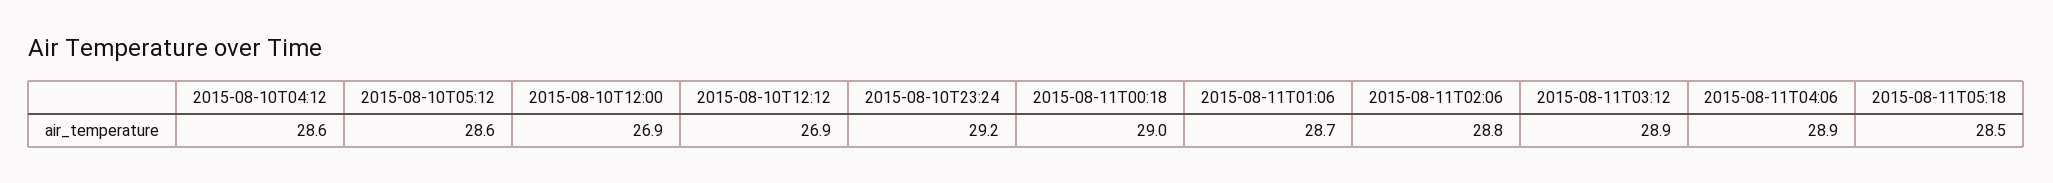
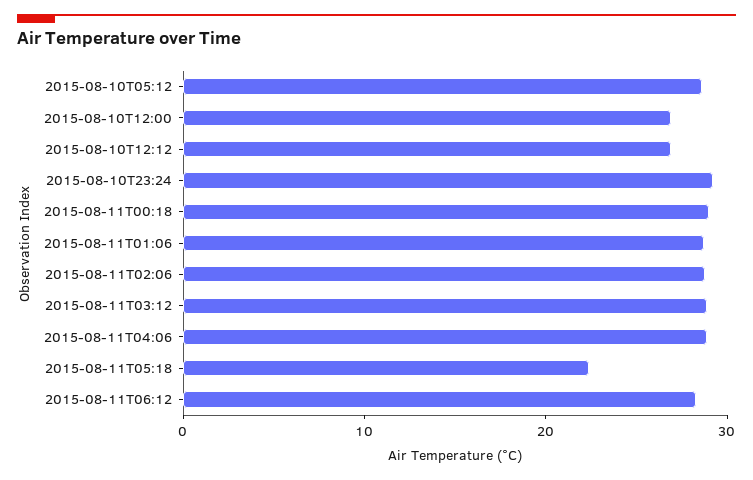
2015-08-10T04:12: 28.6 -> none
2015-08-11T05:18: 28.5 -> 22
2015-08-11T06:12: none -> 28

